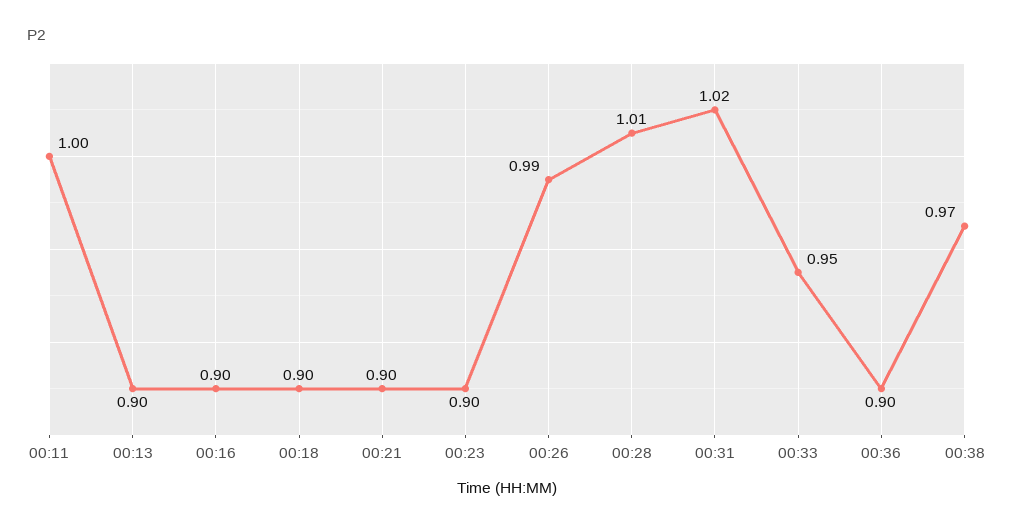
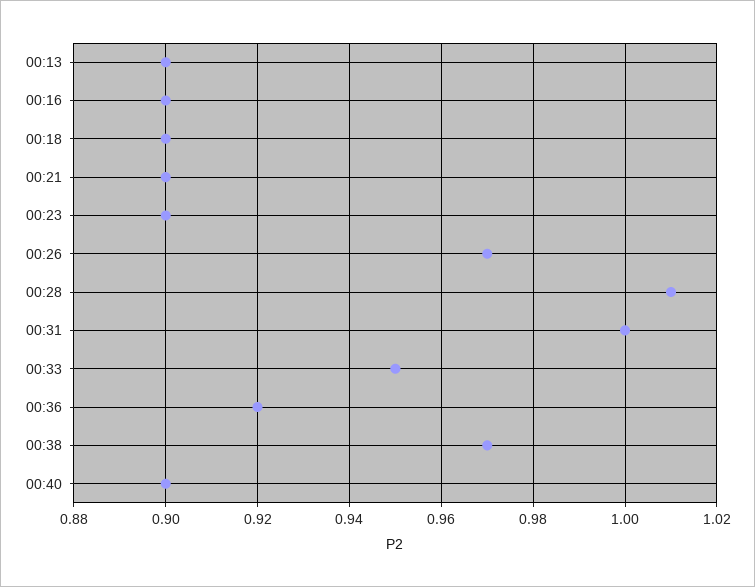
00:11: 1 -> none
00:26: 0.99 -> 0.97
00:31: 1.02 -> 1
00:36: 0.9 -> 0.92
00:40: none -> 0.9

